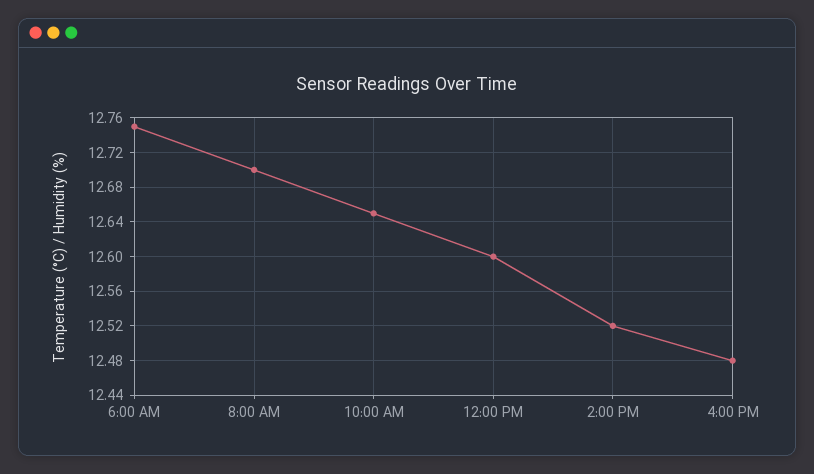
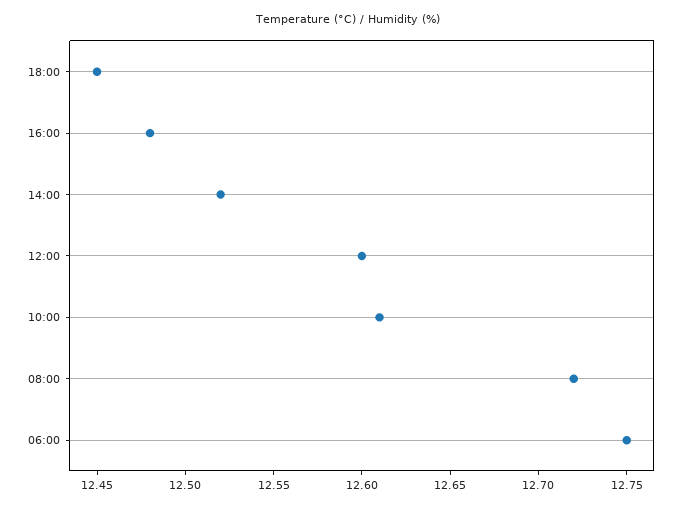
8:00 AM: 12.7 -> 12.72
10:00 AM: 12.65 -> 12.61
18:00: none -> 12.45

